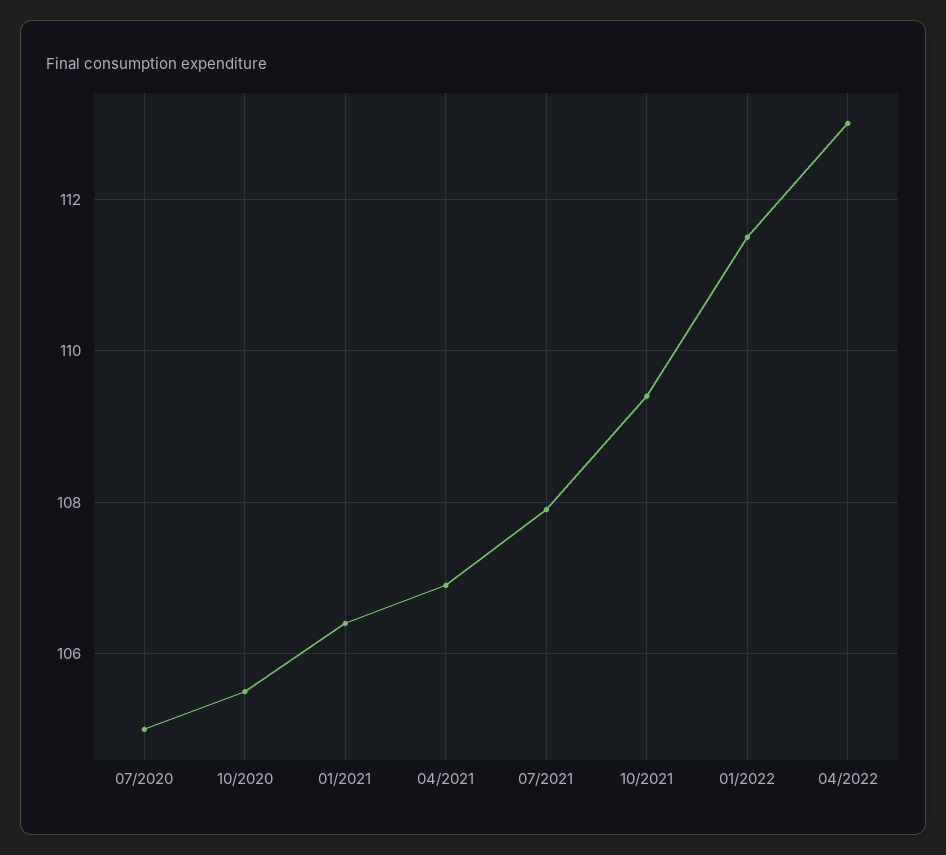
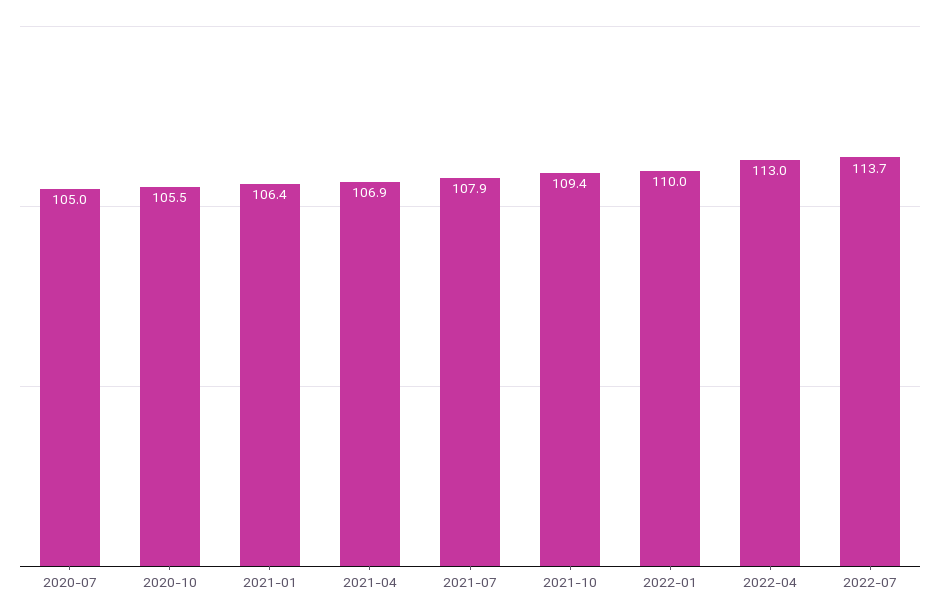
01/2022: 111.5 -> 110
2022-07: none -> 113.7

